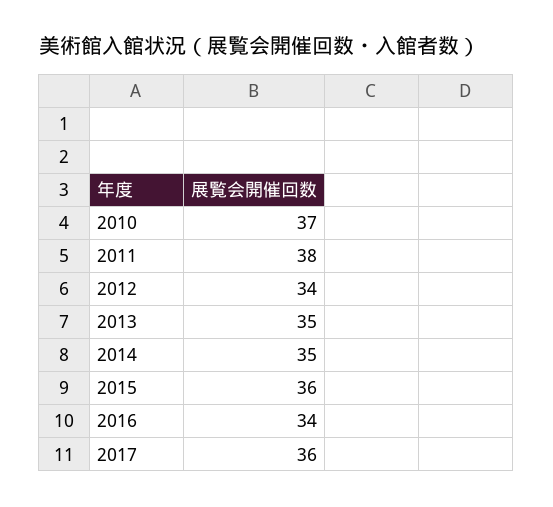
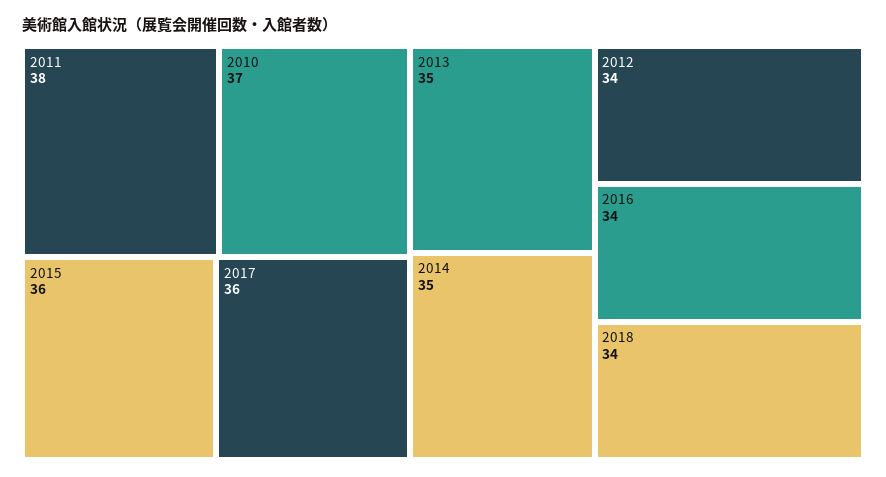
2018: none -> 34

